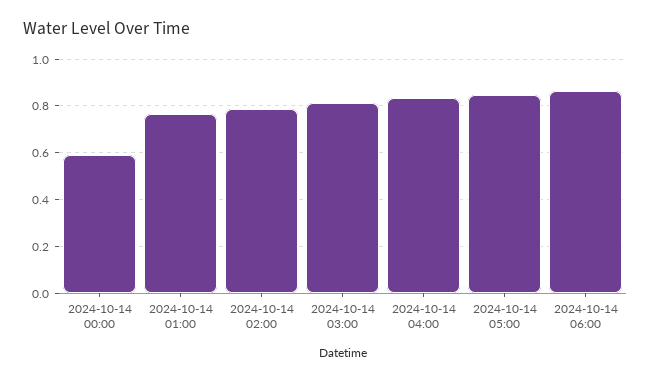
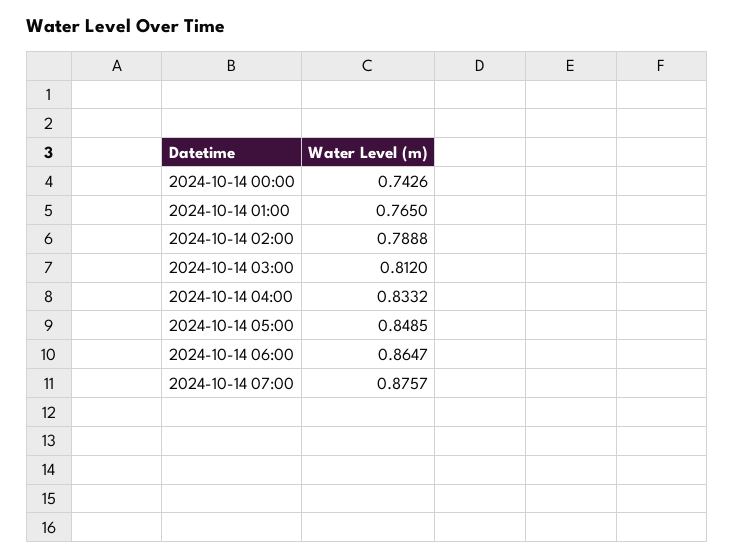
2024-10-14 00:00: 0.6 -> 0.7426
2024-10-14 07:00: none -> 0.8757

